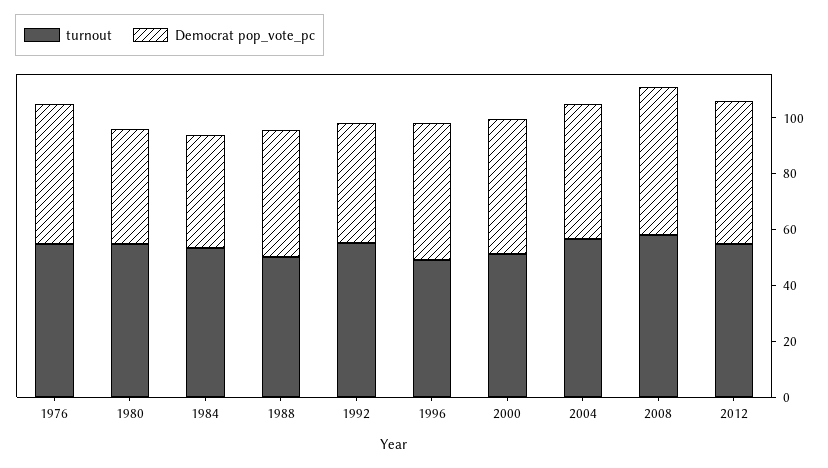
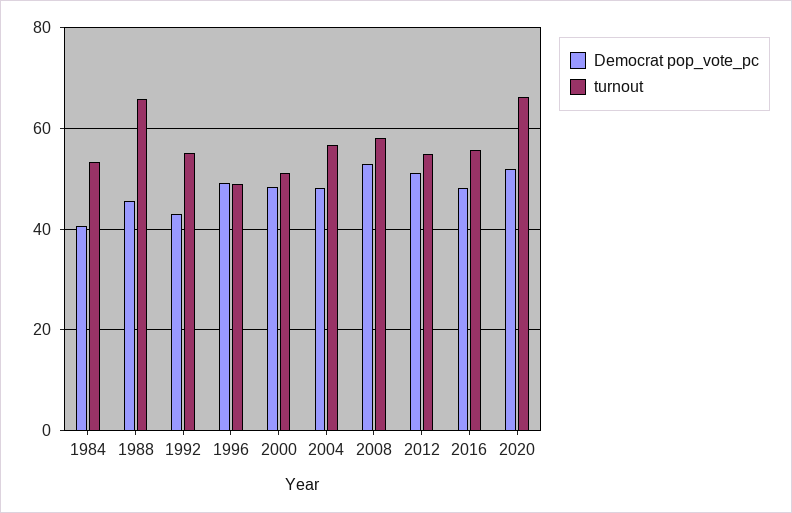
turnout, 1976: 55 -> none
Democrat pop_vote_pc, 1976: 50 -> none
turnout, 1980: 55 -> none
Democrat pop_vote_pc, 1980: 40 -> none
turnout, 1988: 50 -> 66
Democrat pop_vote_pc, 2016: none -> 48
turnout, 2016: none -> 56
Democrat pop_vote_pc, 2020: none -> 52
turnout, 2020: none -> 66

